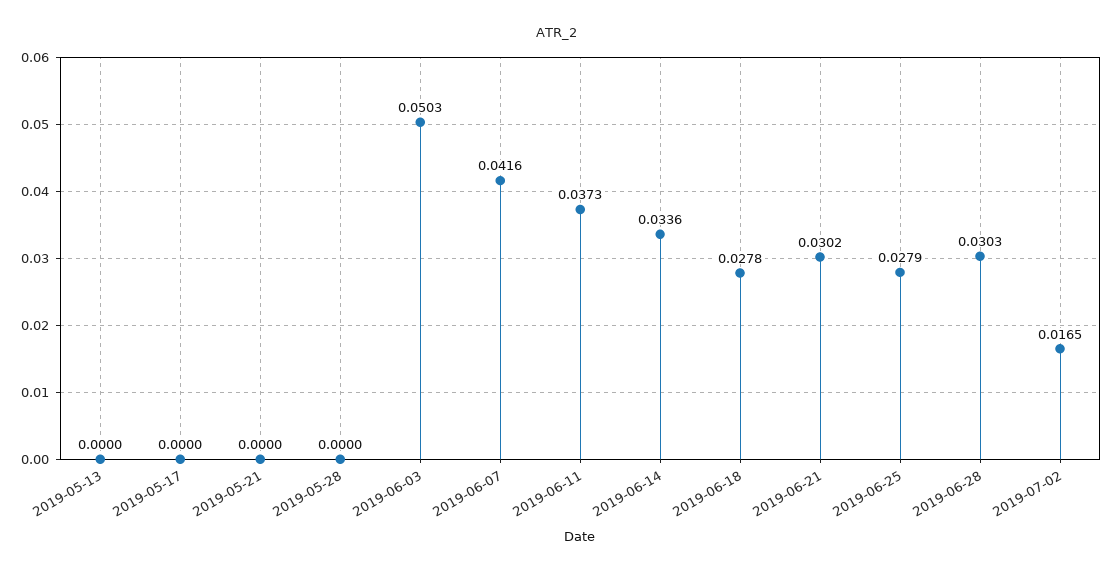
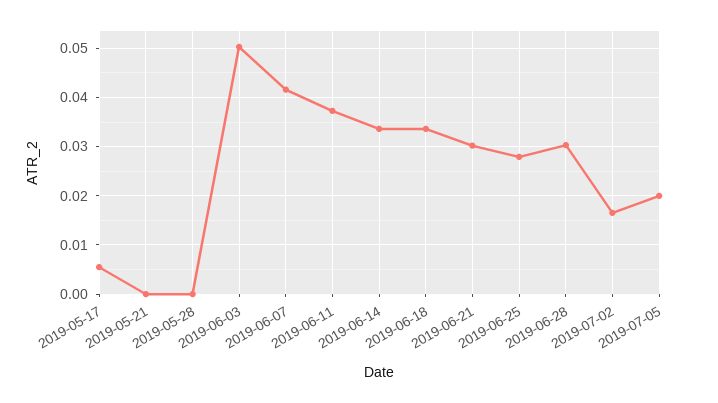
2019-05-13: 0 -> none
2019-05-17: 0 -> 0.006
2019-06-18: 0.0278 -> 0.034
2019-07-05: none -> 0.02

